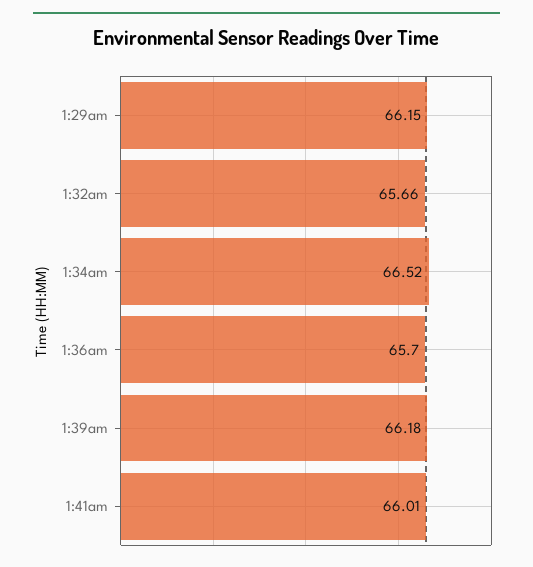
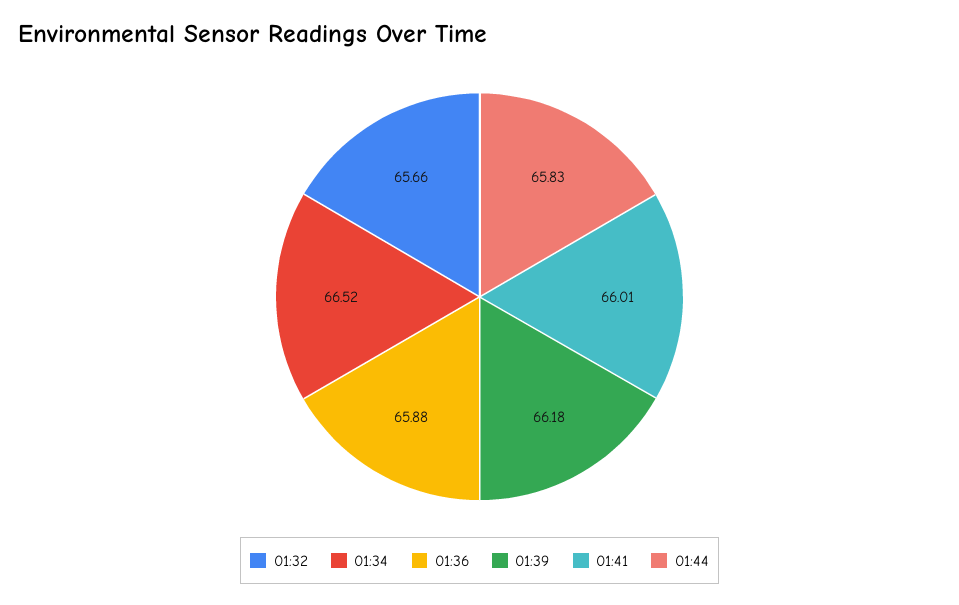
1:29am: 66.15 -> none
1:36am: 65.7 -> 65.88
01:44: none -> 65.83

